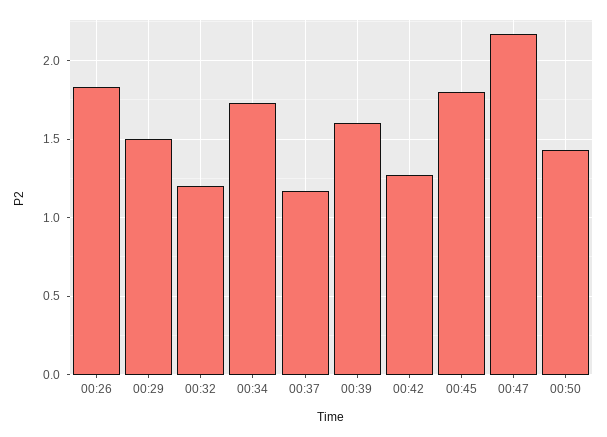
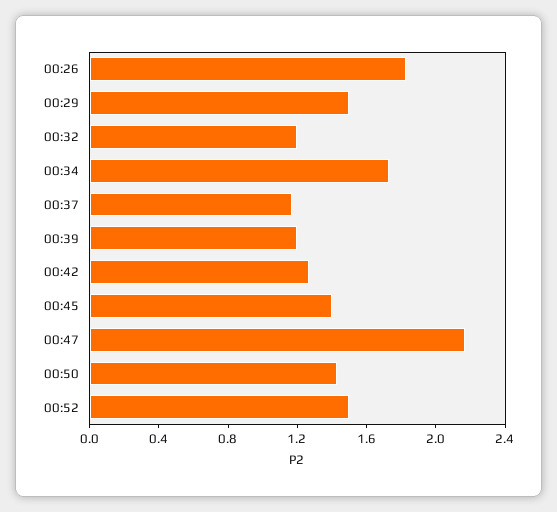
00:39: 1.6 -> 1.2
00:45: 1.8 -> 1.4
00:52: none -> 1.5

